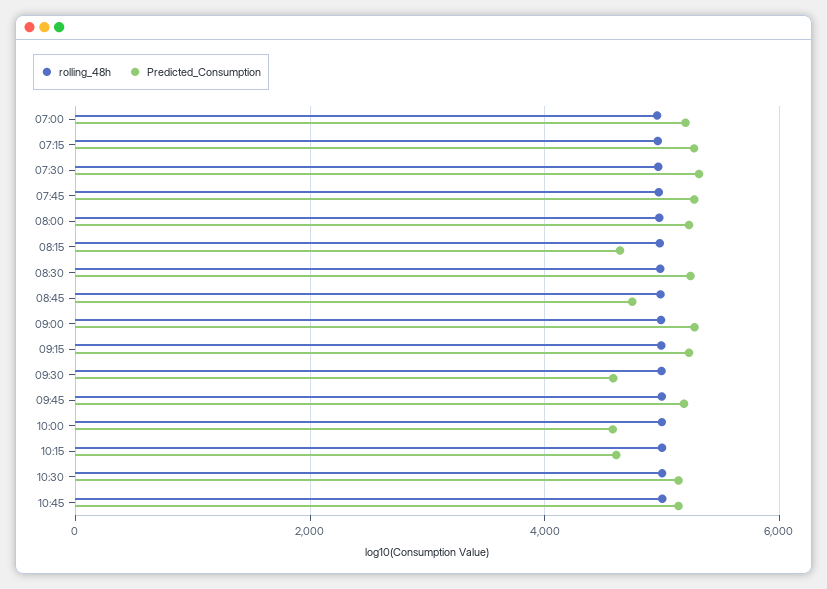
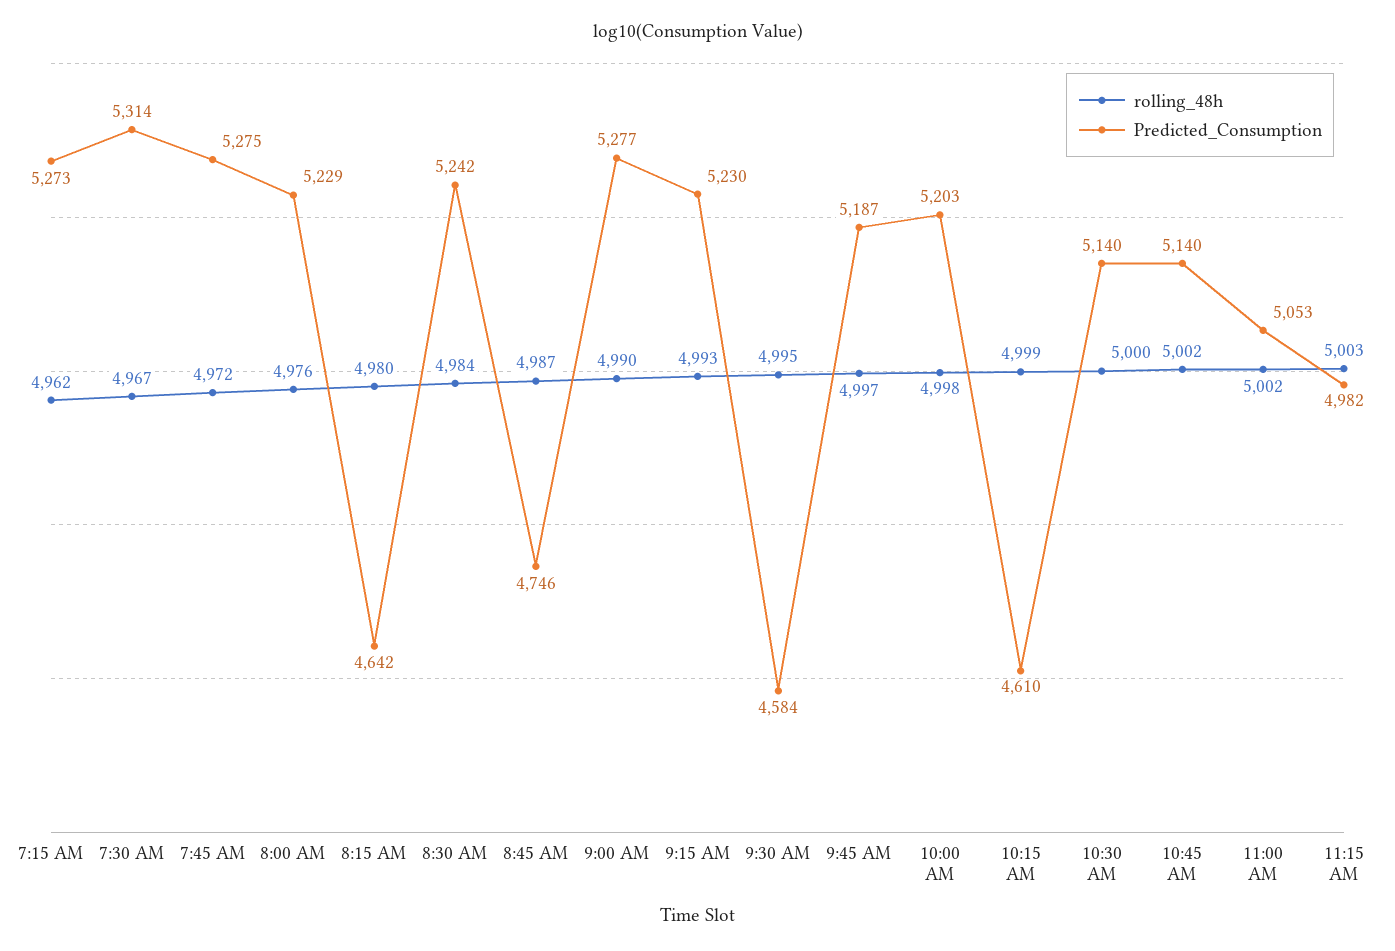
rolling_48h, 07:00: 5000 -> none
Predicted_Consumption, 07:00: 5200 -> none
Predicted_Consumption, 10:00: 4600 -> 5203
rolling_48h, 11:00 AM: none -> 5002
Predicted_Consumption, 11:00 AM: none -> 5053
rolling_48h, 11:15 AM: none -> 5003
Predicted_Consumption, 11:15 AM: none -> 4982

